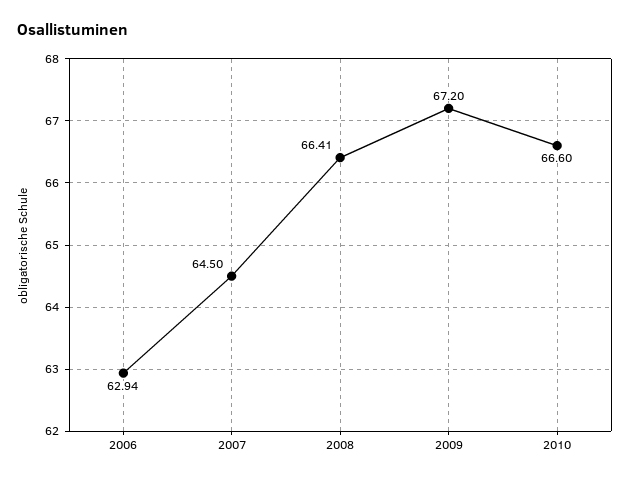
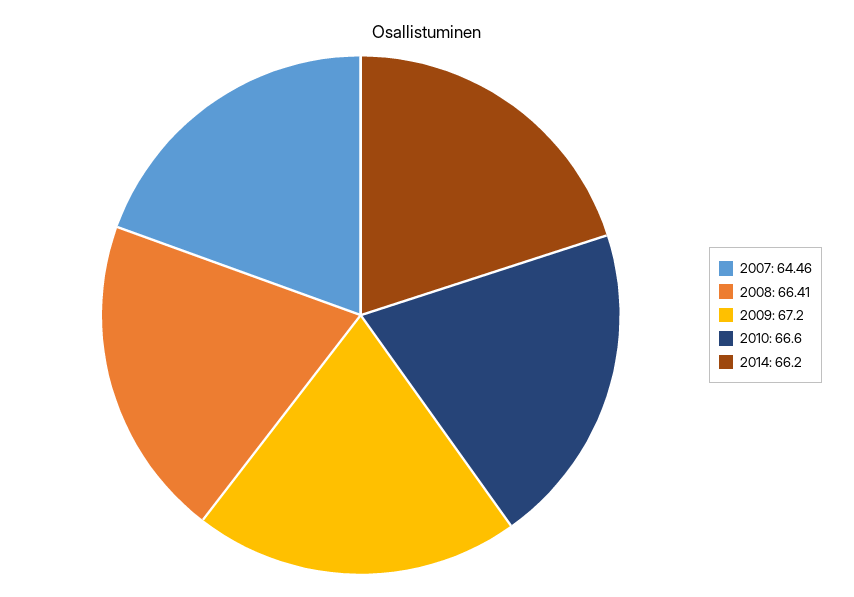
2006: 62.94 -> none
2007: 64.5 -> 64.46
2014: none -> 66.2

